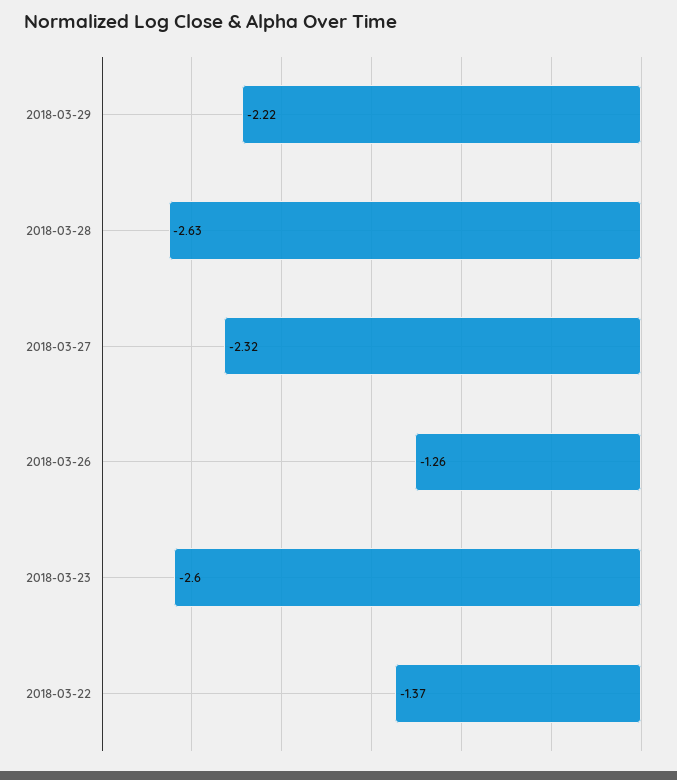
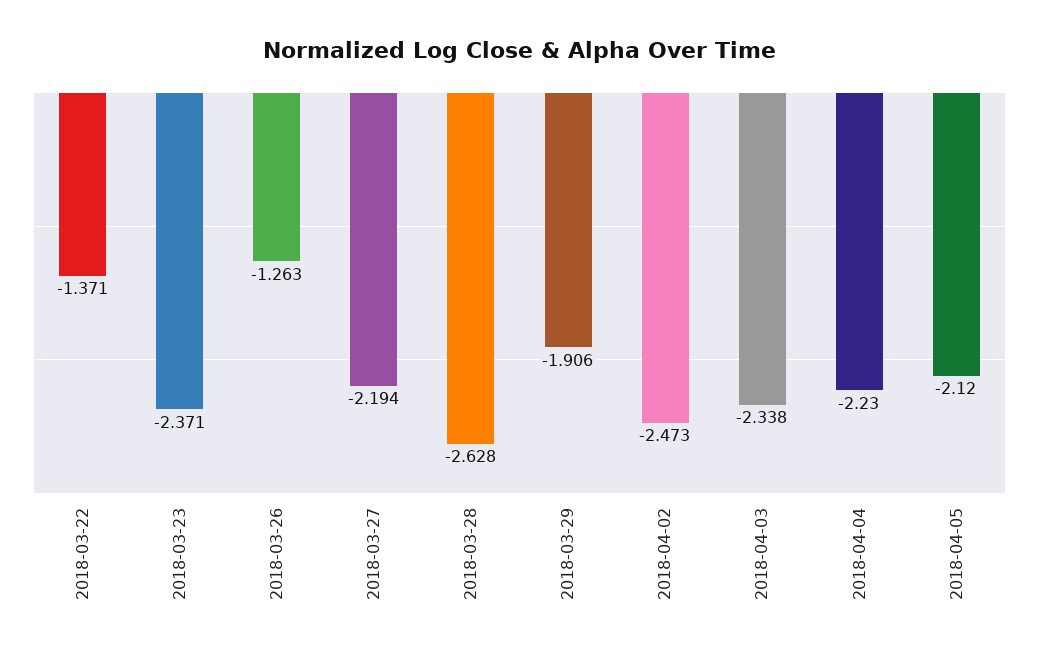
2018-03-29: -2.22 -> -1.906
2018-03-27: -2.32 -> -2.194
2018-03-23: -2.6 -> -2.371
2018-04-02: none -> -2.473
2018-04-03: none -> -2.338
2018-04-04: none -> -2.23
2018-04-05: none -> -2.12

